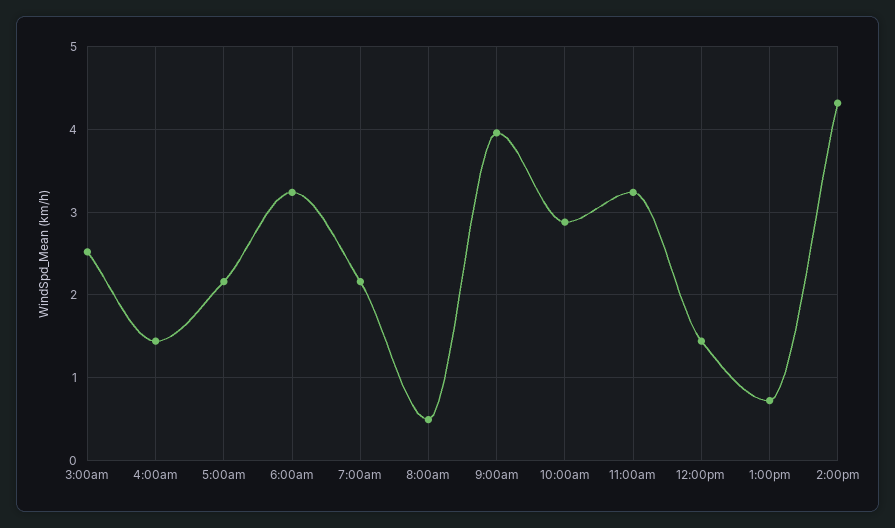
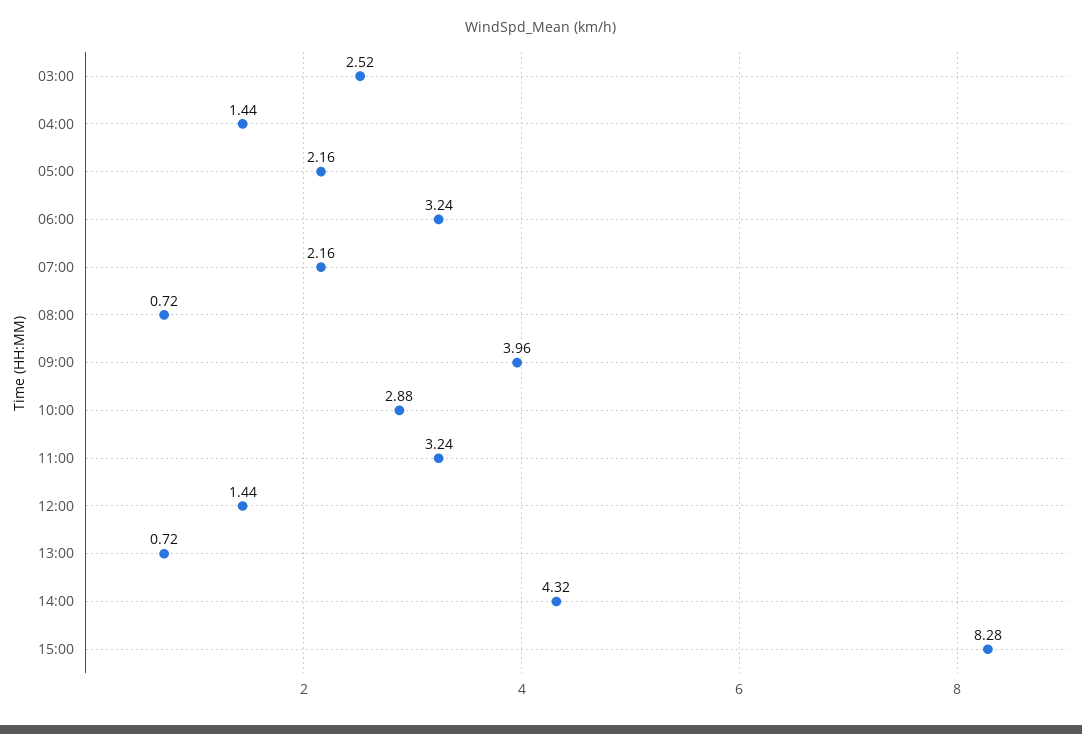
8:00am: 0.5 -> 0.72
15:00: none -> 8.28

